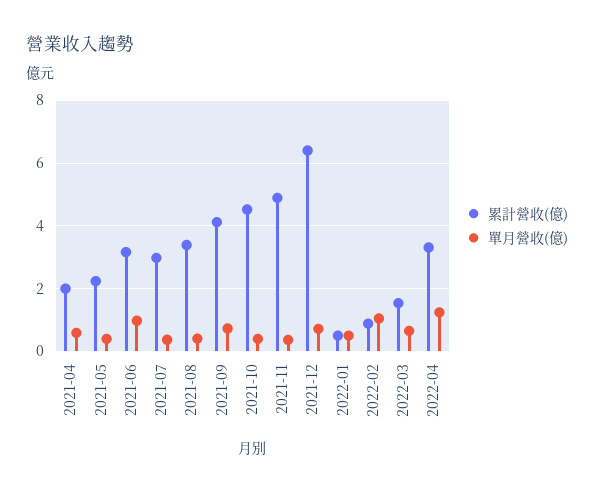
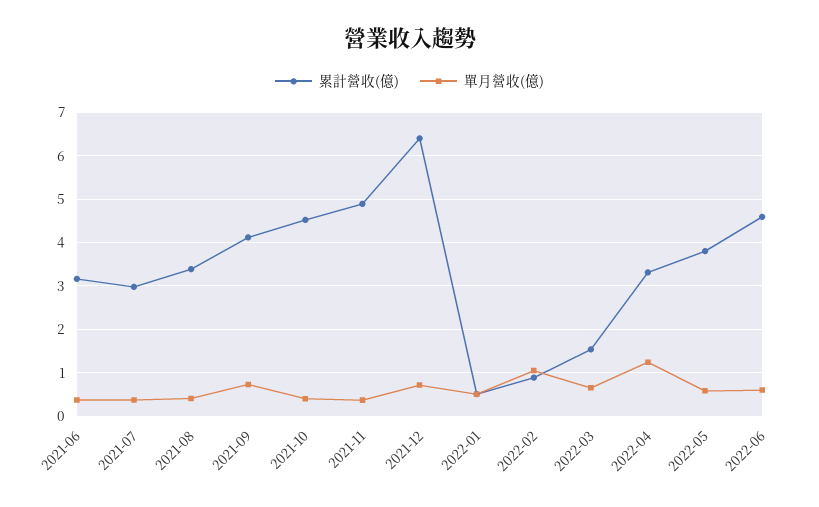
累計營收(億), 2021-04: 2 -> none
單月營收(億), 2021-04: 0.6 -> none
累計營收(億), 2021-05: 2.2 -> none
單月營收(億), 2021-05: 0.4 -> none
單月營收(億), 2021-06: 1 -> 0.4
累計營收(億), 2022-05: none -> 3.8
單月營收(億), 2022-05: none -> 0.6
累計營收(億), 2022-06: none -> 4.6
單月營收(億), 2022-06: none -> 0.6

